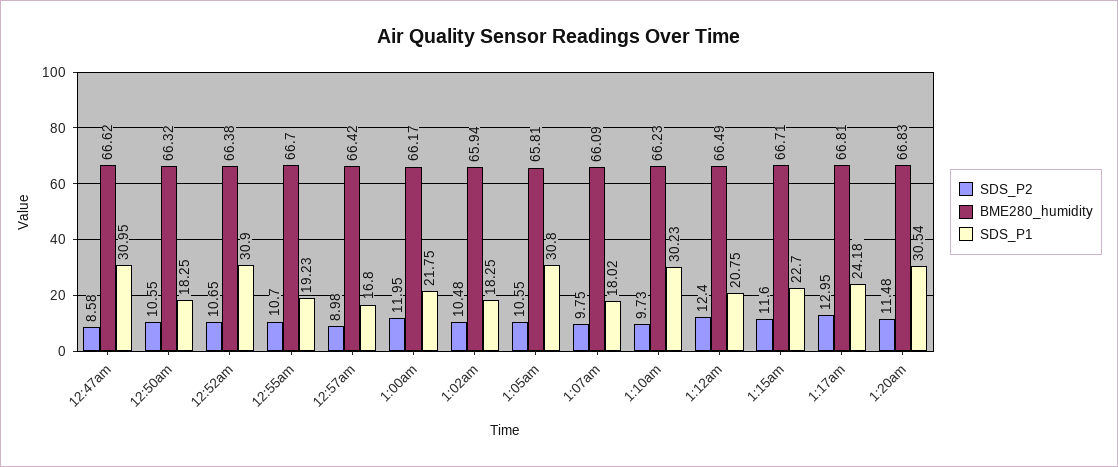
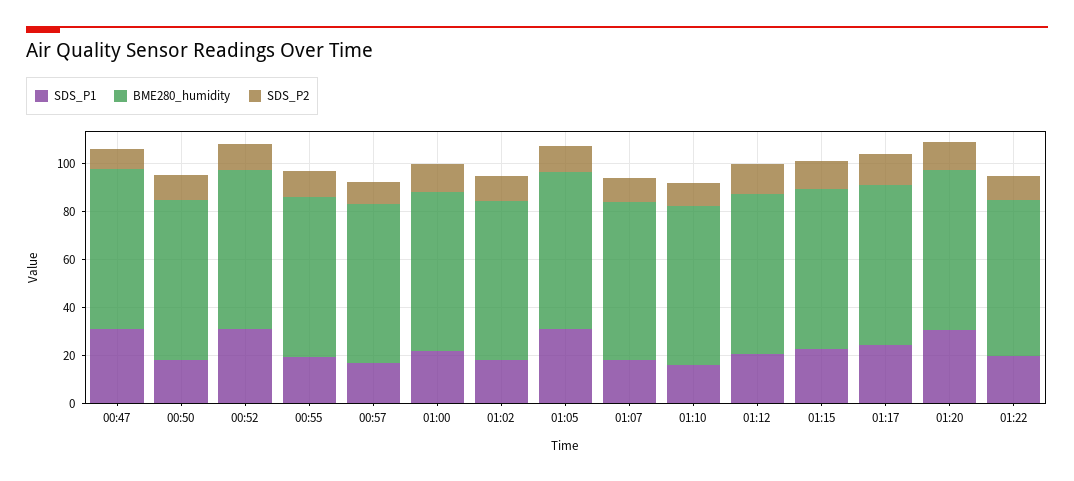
SDS_P1, 1:10am: 30.23 -> 15
SDS_P1, 01:22: none -> 20
BME280_humidity, 01:22: none -> 65
SDS_P2, 01:22: none -> 10

